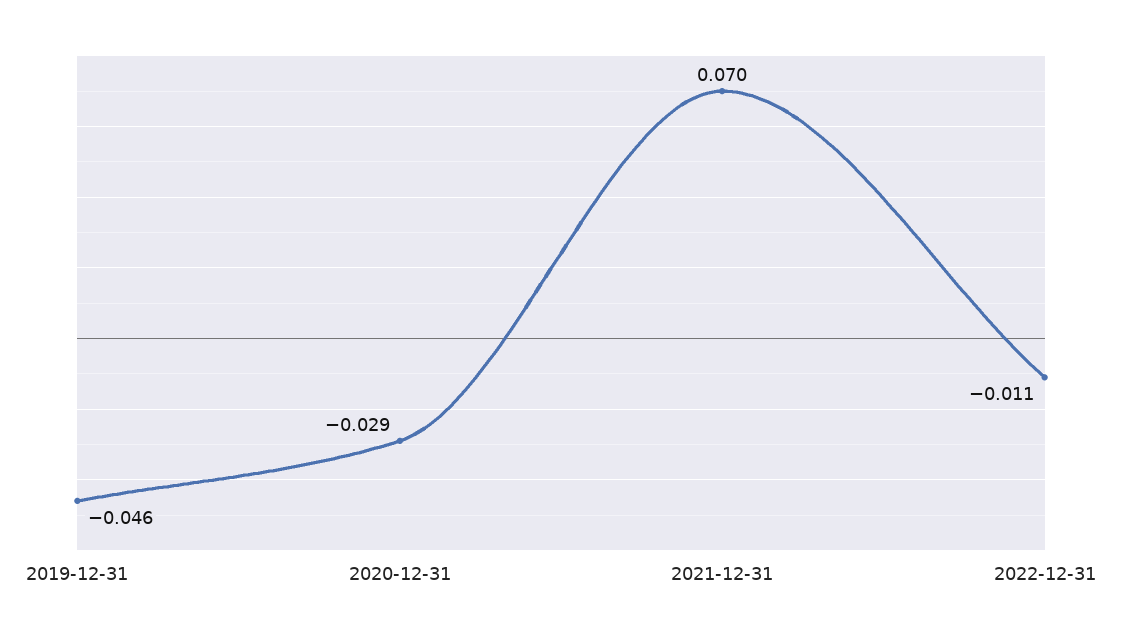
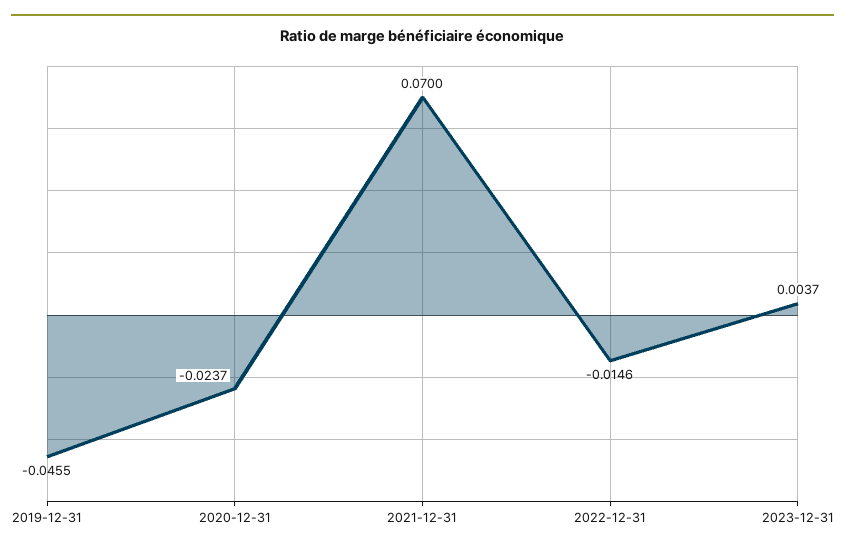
2020-12-31: -0.029 -> -0.0237
2022-12-31: -0.011 -> -0.0146
2023-12-31: none -> 0.0037

